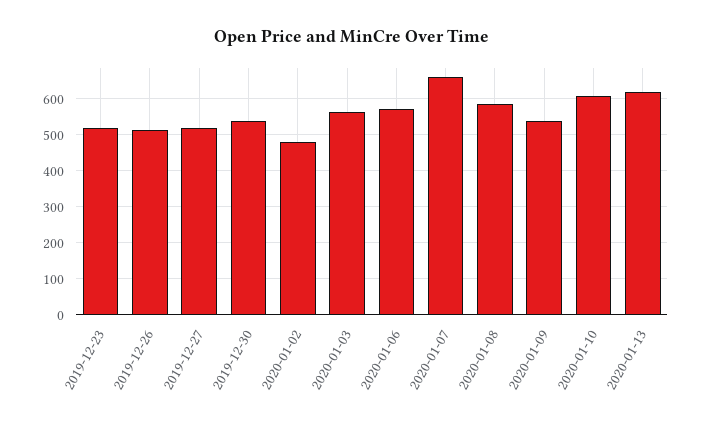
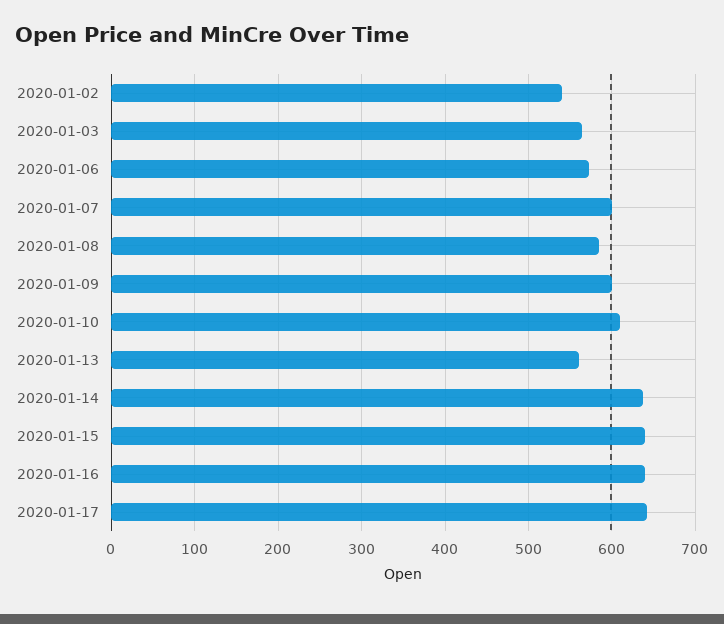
2019-12-23: 520 -> none
2019-12-26: 520 -> none
2019-12-27: 520 -> none
2019-12-30: 540 -> none
2020-01-02: 480 -> 540
2020-01-07: 660 -> 600
2020-01-09: 540 -> 600
2020-01-13: 620 -> 560
2020-01-14: none -> 640
2020-01-15: none -> 640
2020-01-16: none -> 640
2020-01-17: none -> 640

